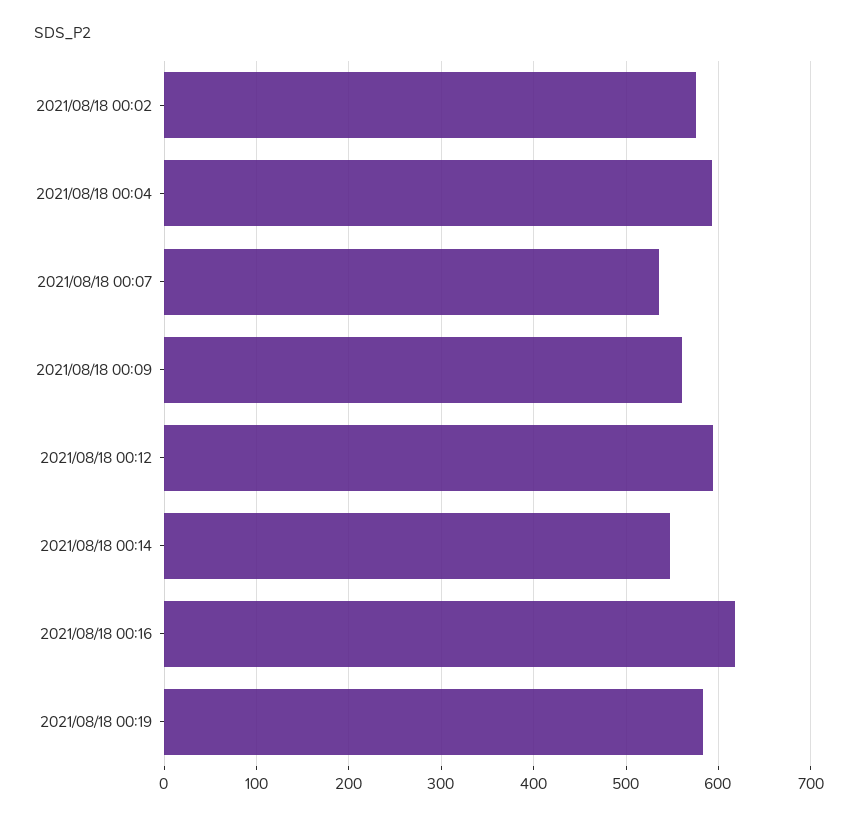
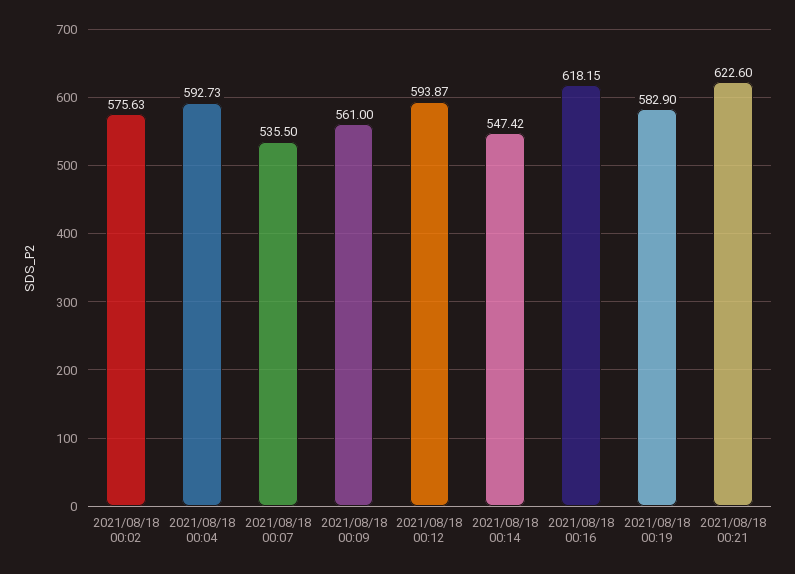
2021/08/18 00:21: none -> 622.6

